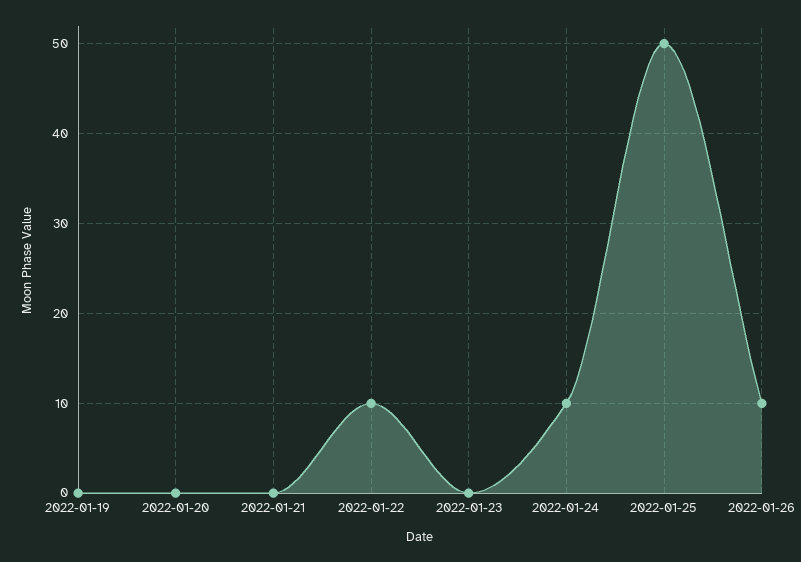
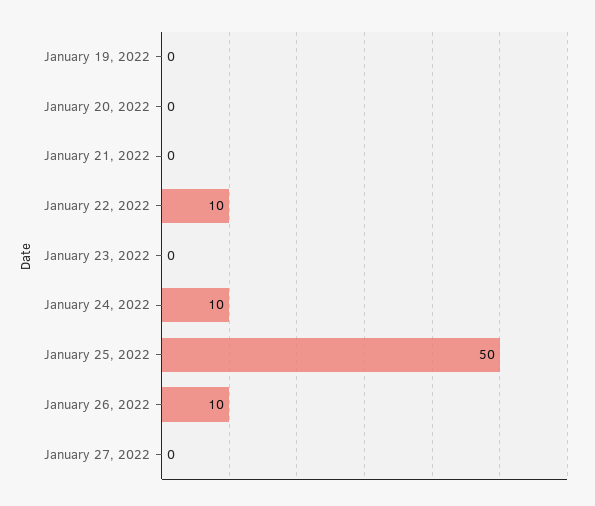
January 27, 2022: none -> 0

